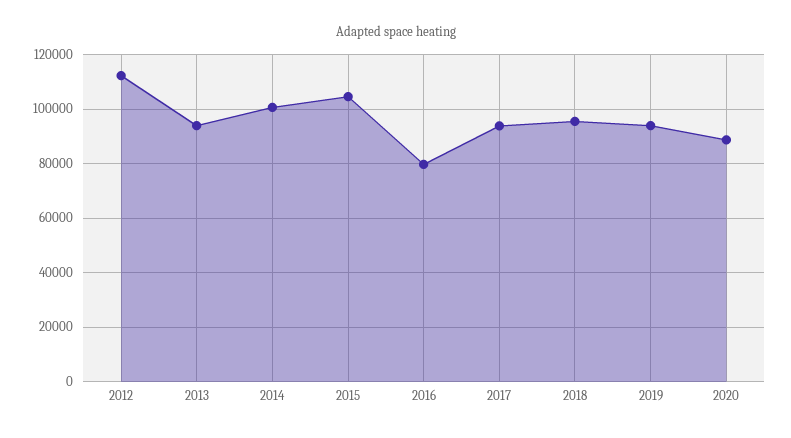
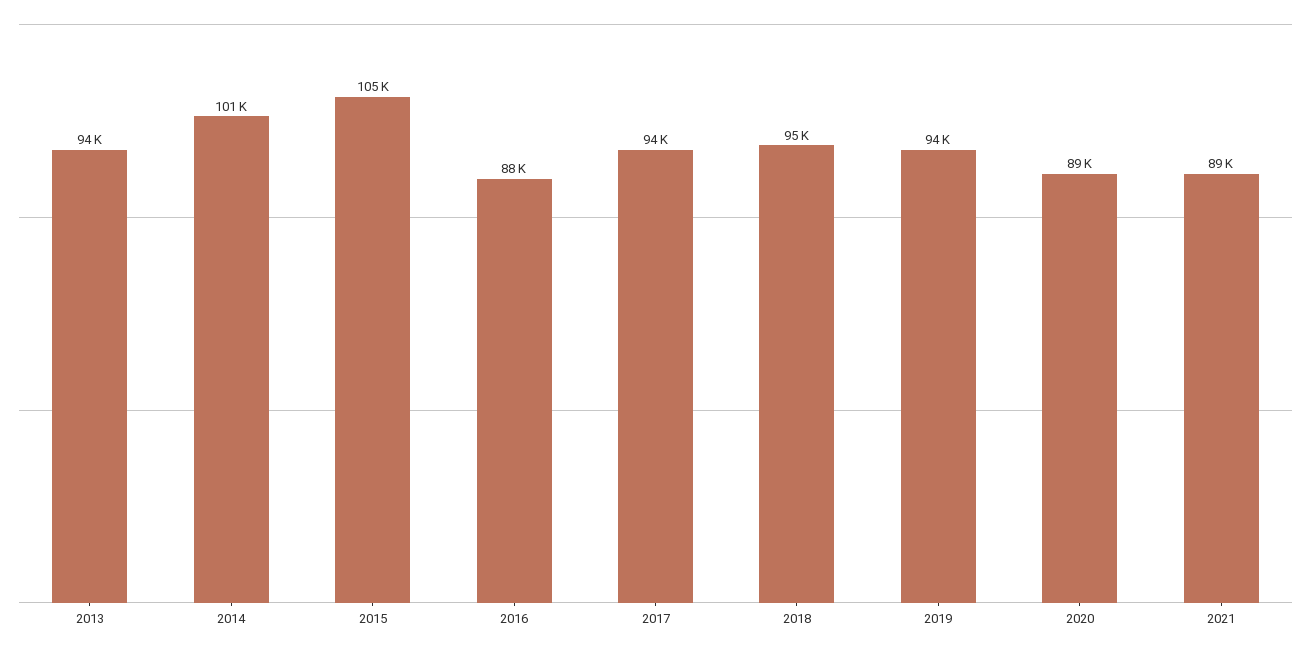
2012: 112500 -> none
2016: 80000 -> 88000
2021: none -> 89000

